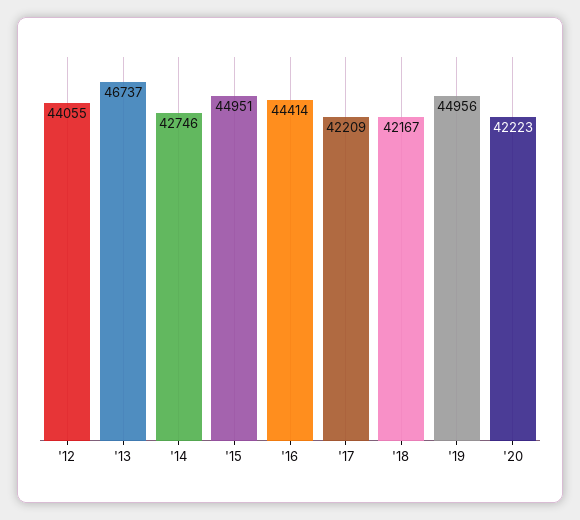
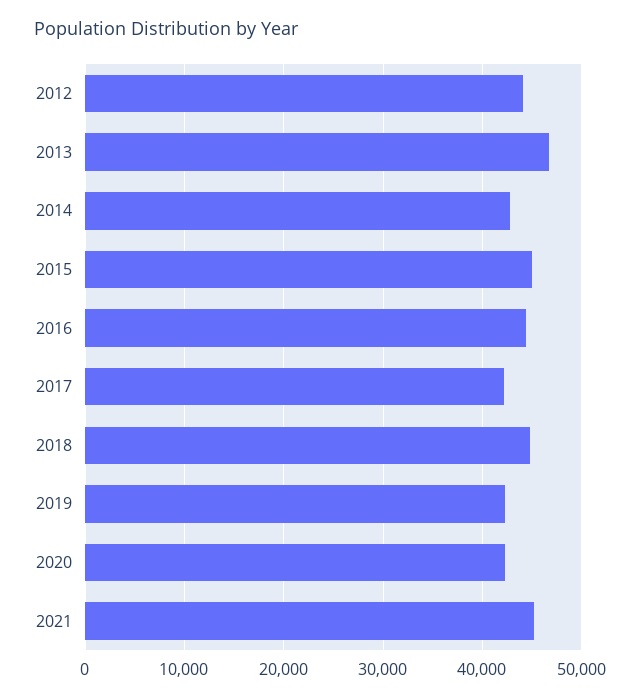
'18: 42167 -> 45000
'19: 44956 -> 42000
2021: none -> 45000

